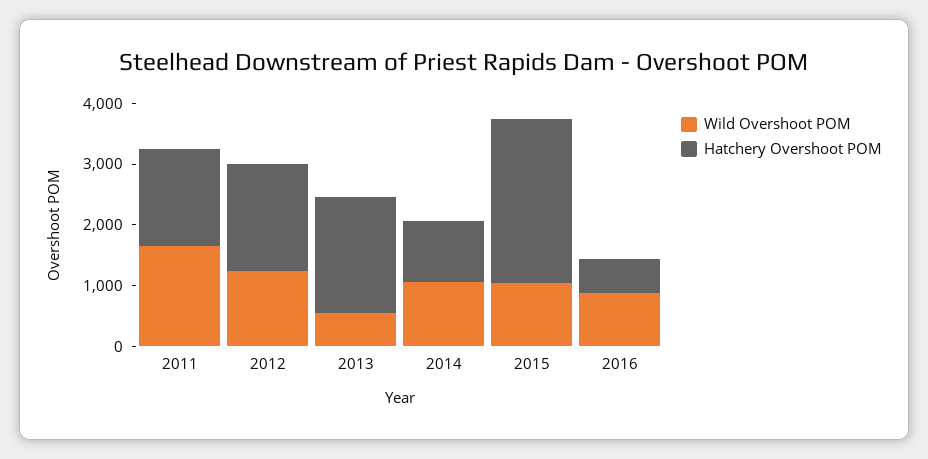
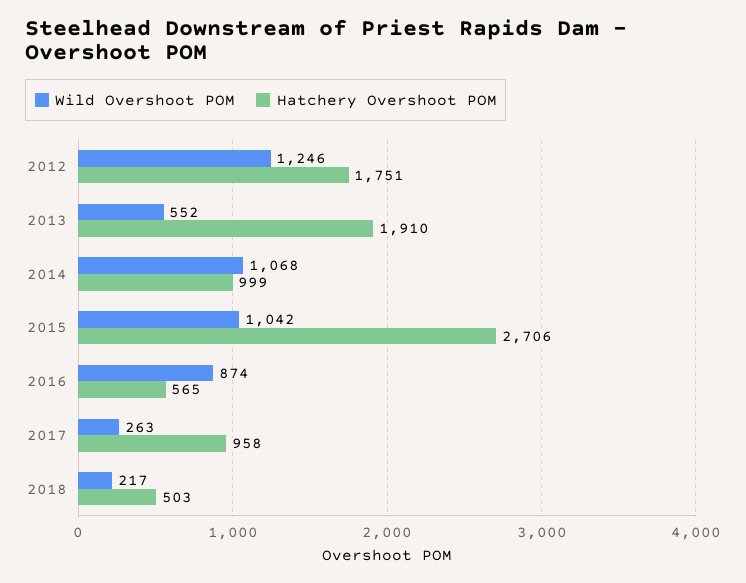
Wild Overshoot POM, 2011: 1600 -> none
Hatchery Overshoot POM, 2011: 1600 -> none
Wild Overshoot POM, 2017: none -> 263
Hatchery Overshoot POM, 2017: none -> 958
Wild Overshoot POM, 2018: none -> 217
Hatchery Overshoot POM, 2018: none -> 503

